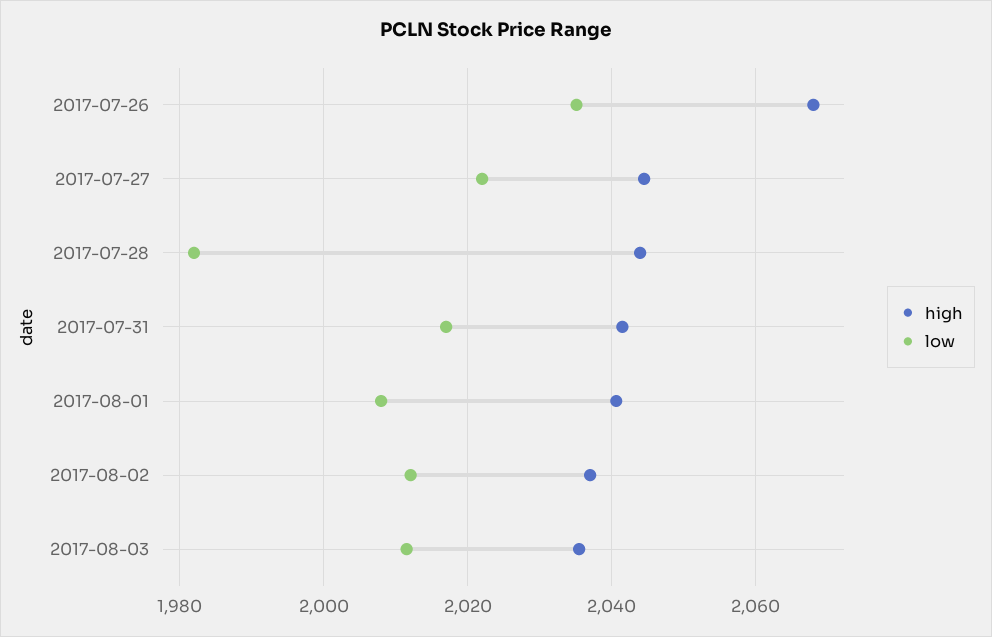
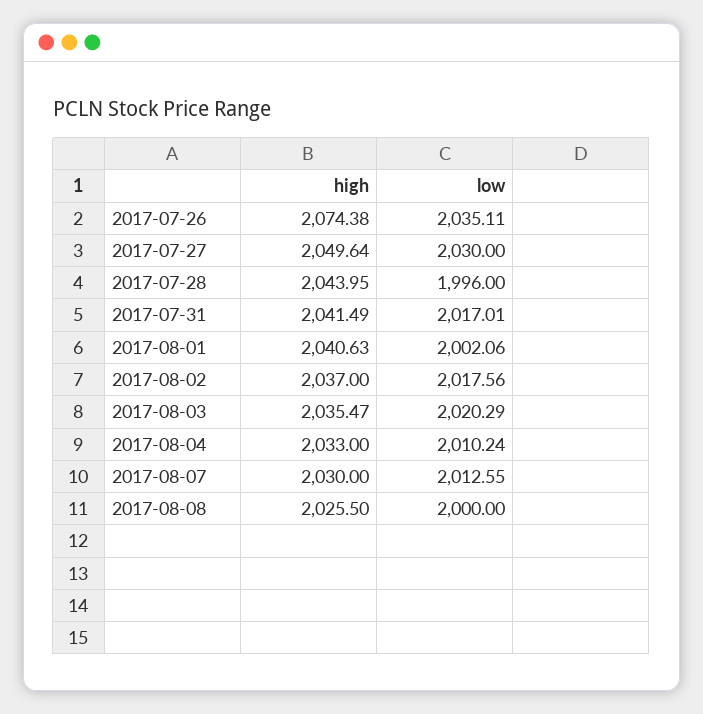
high, 2017-07-26: 2068 -> 2074.38
high, 2017-07-27: 2044 -> 2049.64
low, 2017-07-27: 2022 -> 2030
low, 2017-07-28: 1982 -> 1996
low, 2017-08-01: 2008 -> 2002.06
low, 2017-08-02: 2012 -> 2017.56
low, 2017-08-03: 2012 -> 2020.29
high, 2017-08-04: none -> 2033
low, 2017-08-04: none -> 2010.24
high, 2017-08-07: none -> 2030
low, 2017-08-07: none -> 2012.55
high, 2017-08-08: none -> 2025.5
low, 2017-08-08: none -> 2000

